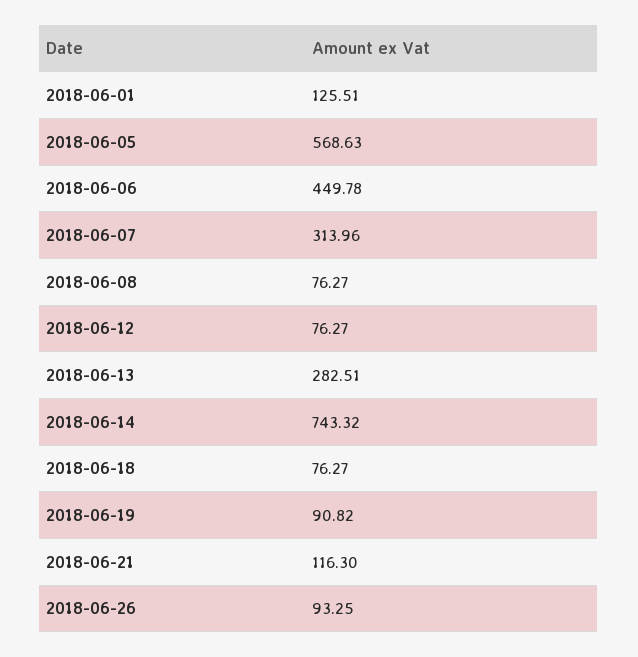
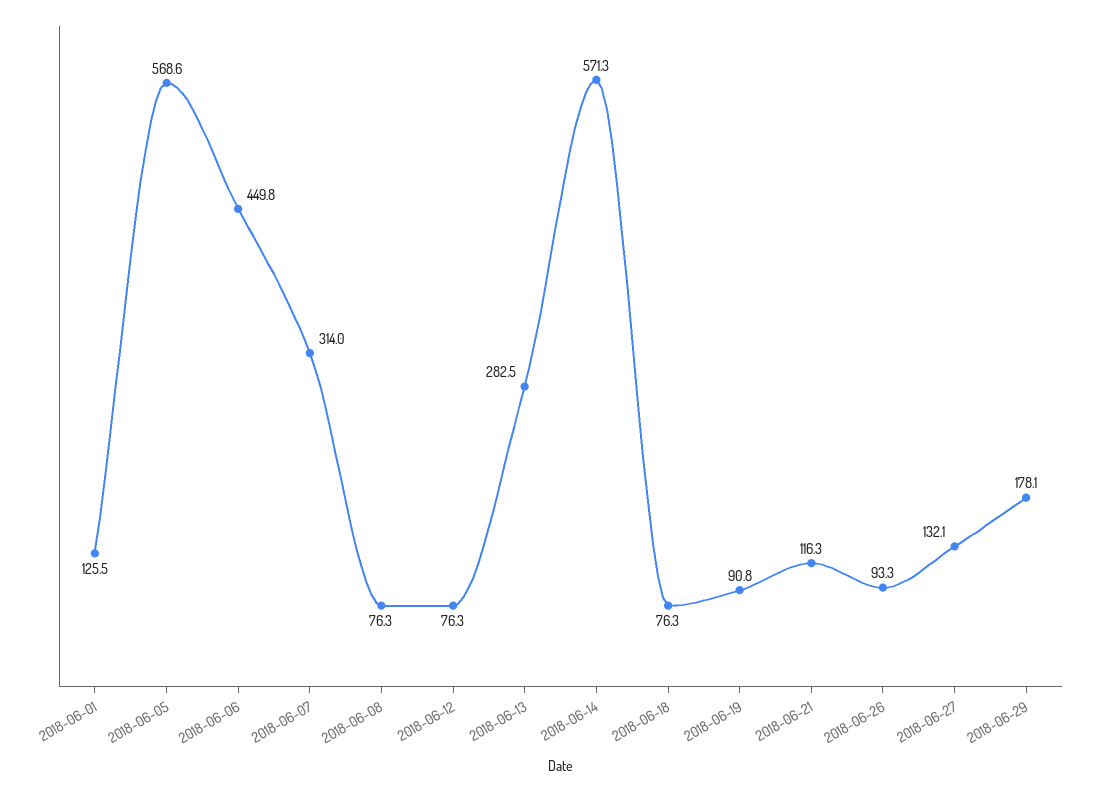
2018-06-14: 743.32 -> 571.3
2018-06-27: none -> 132.1
2018-06-29: none -> 178.1

